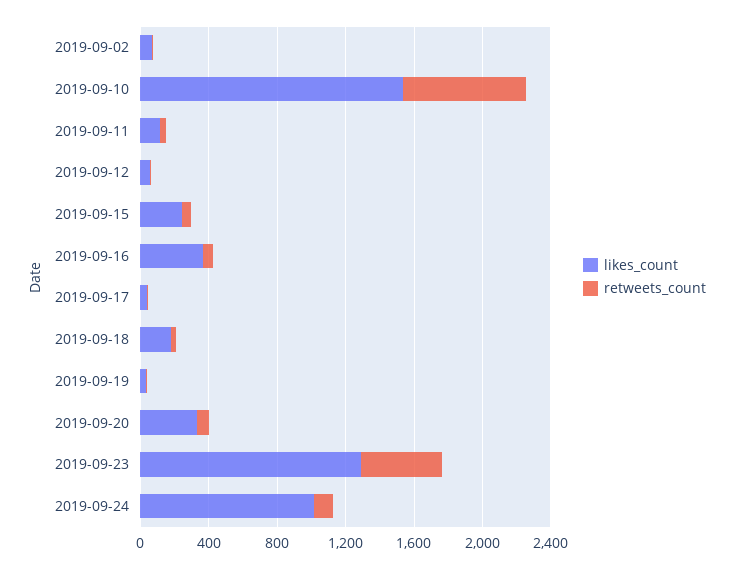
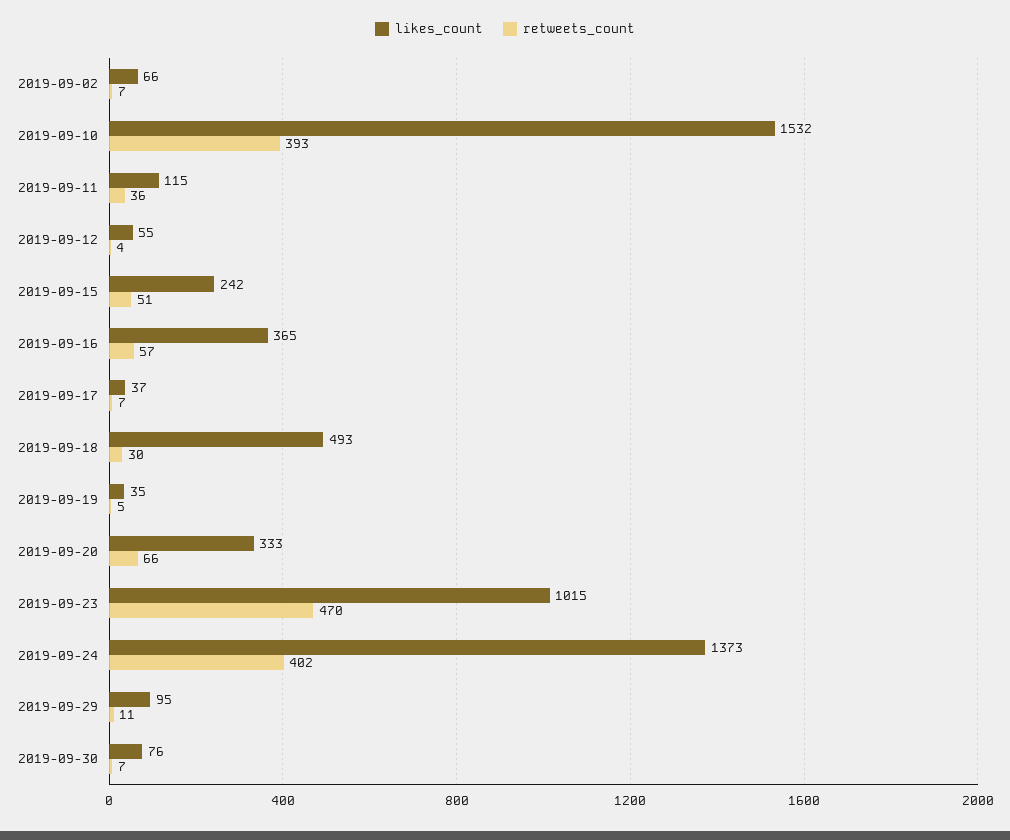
retweets_count, 2019-09-10: 700 -> 393
likes_count, 2019-09-18: 200 -> 493
likes_count, 2019-09-23: 1300 -> 1015
likes_count, 2019-09-24: 1000 -> 1373
retweets_count, 2019-09-24: 100 -> 402
likes_count, 2019-09-29: none -> 95
retweets_count, 2019-09-29: none -> 11
likes_count, 2019-09-30: none -> 76
retweets_count, 2019-09-30: none -> 7

